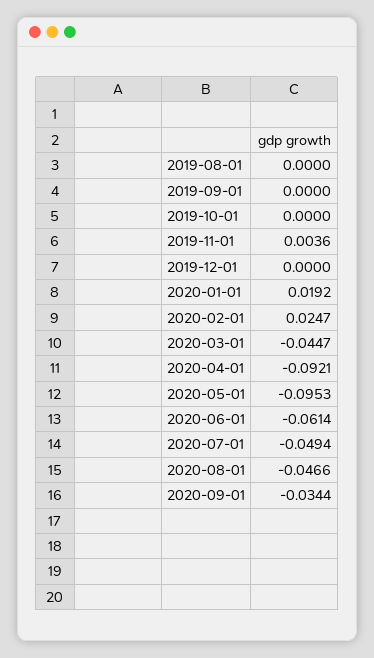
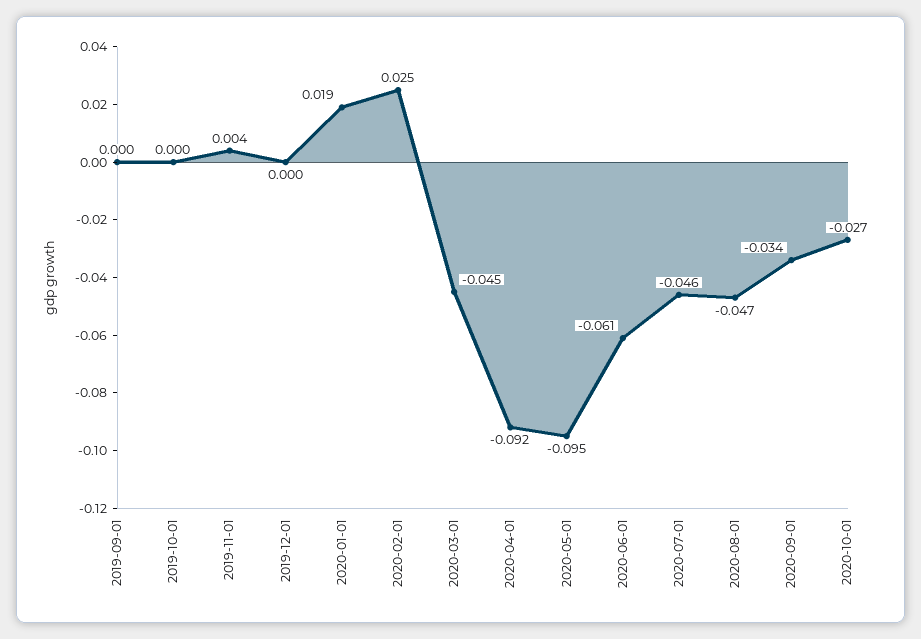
2019-08-01: 0 -> none
2020-07-01: -0.0494 -> -0.046
2020-10-01: none -> -0.027

